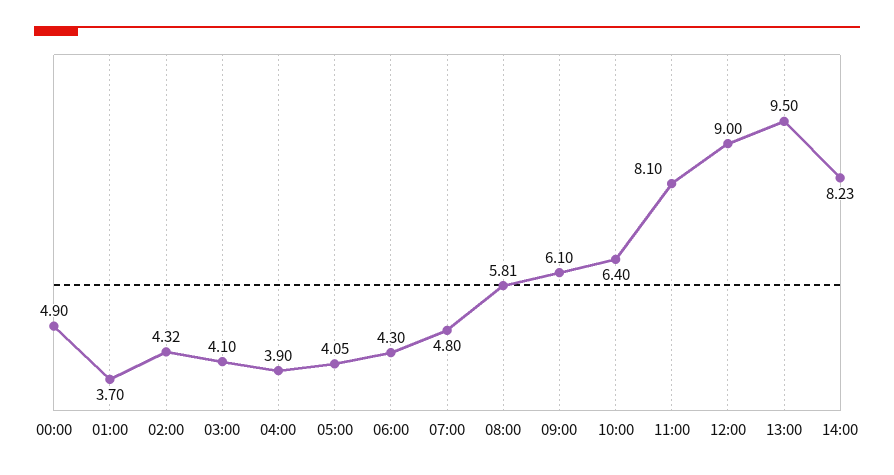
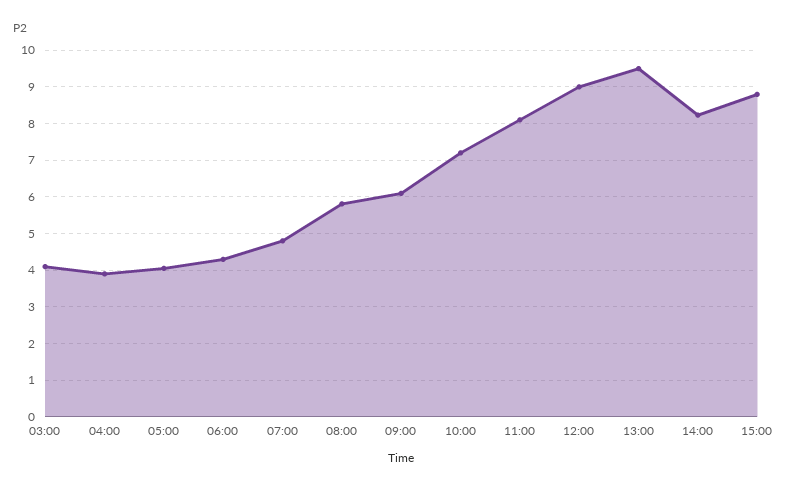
00:00: 4.9 -> none
01:00: 3.7 -> none
02:00: 4.32 -> none
10:00: 6.4 -> 7.2
15:00: none -> 8.8

